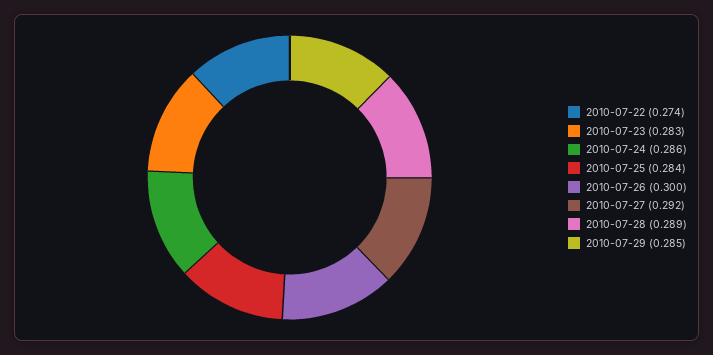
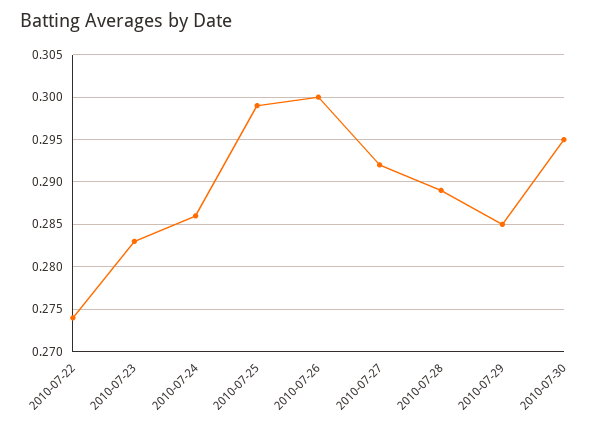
2010-07-25: 0.284 -> 0.299
2010-07-30: none -> 0.295

